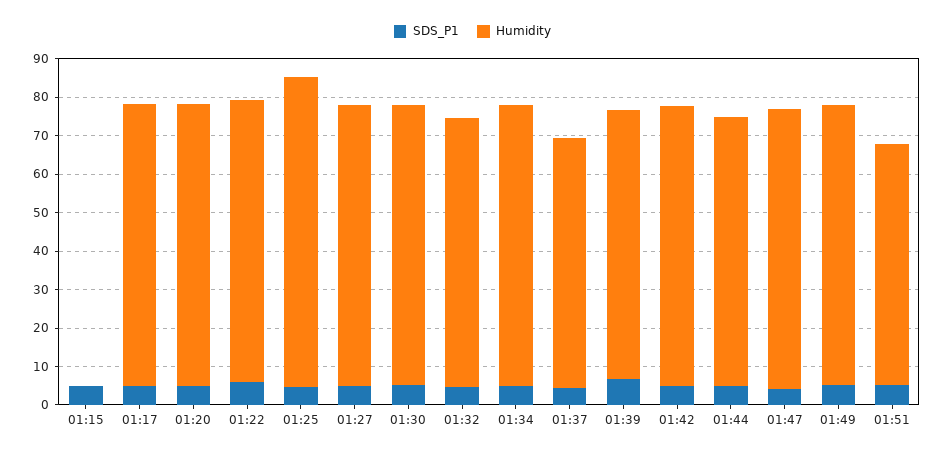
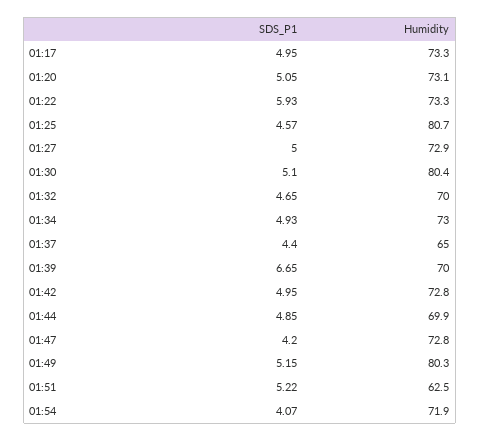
SDS_P1, 01:15: 5 -> none
Humidity, 01:15: 0 -> none
Humidity, 01:30: 72.5 -> 80.4
Humidity, 01:49: 72.5 -> 80.3
SDS_P1, 01:54: none -> 4.07
Humidity, 01:54: none -> 71.9

